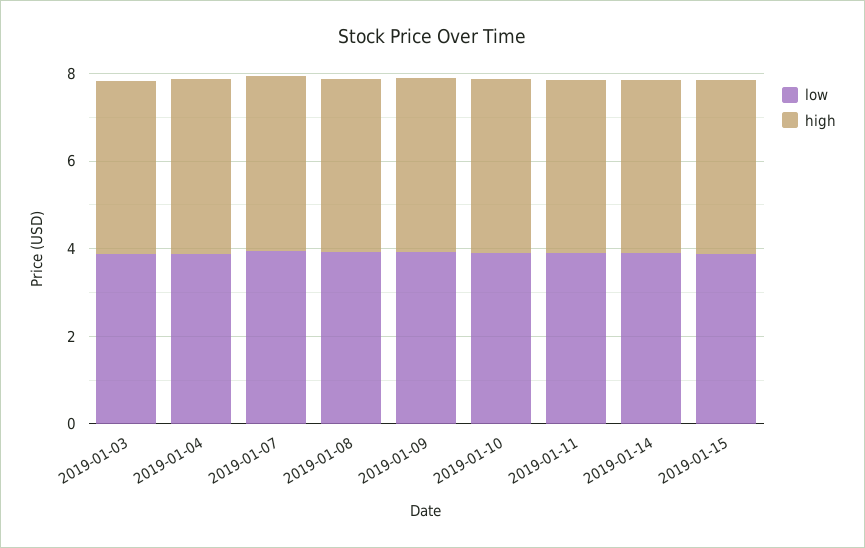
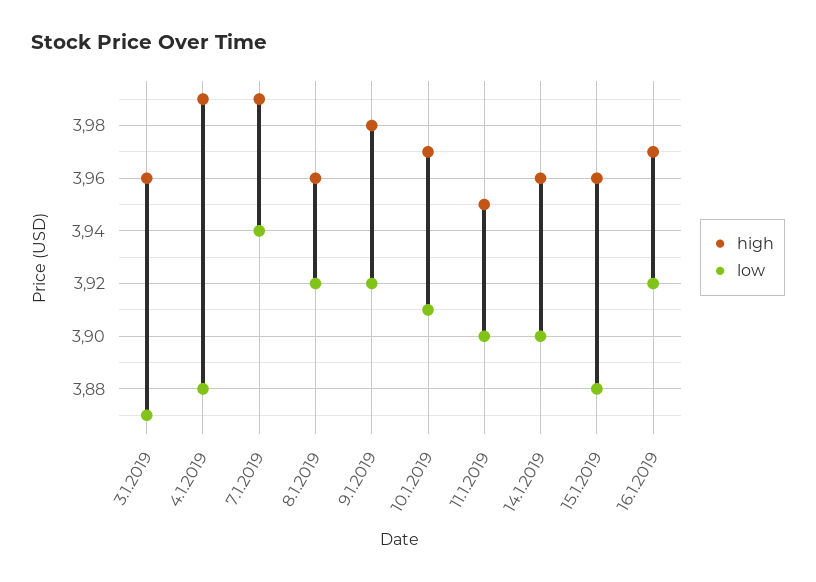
high, 16.1.2019: none -> 3.97
low, 16.1.2019: none -> 3.92

